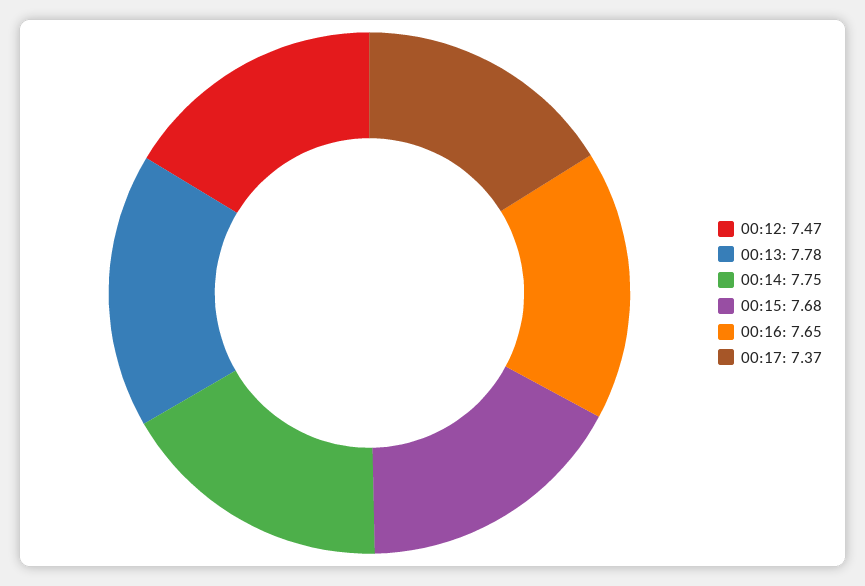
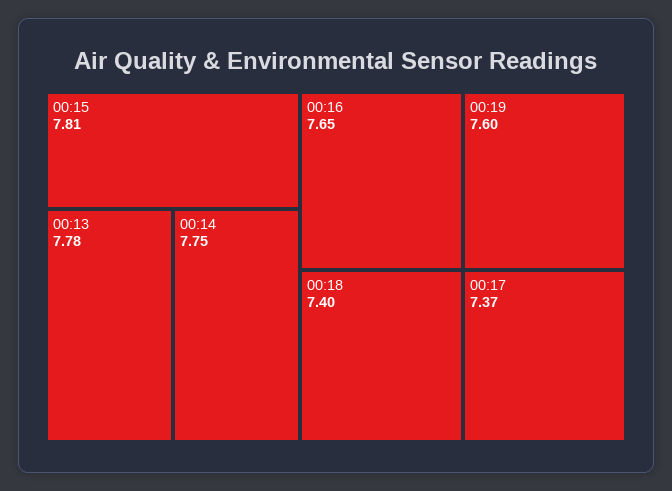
00:12: 7.47 -> none
00:15: 7.68 -> 7.81
00:19: none -> 7.6
00:18: none -> 7.4

